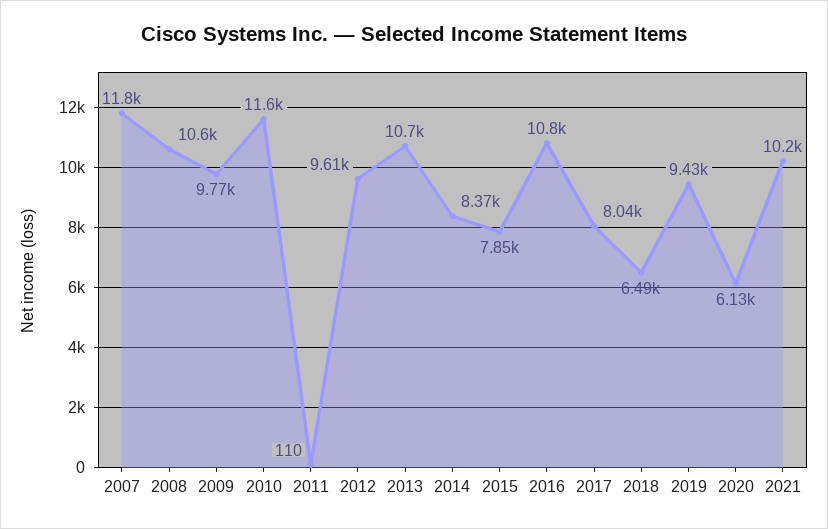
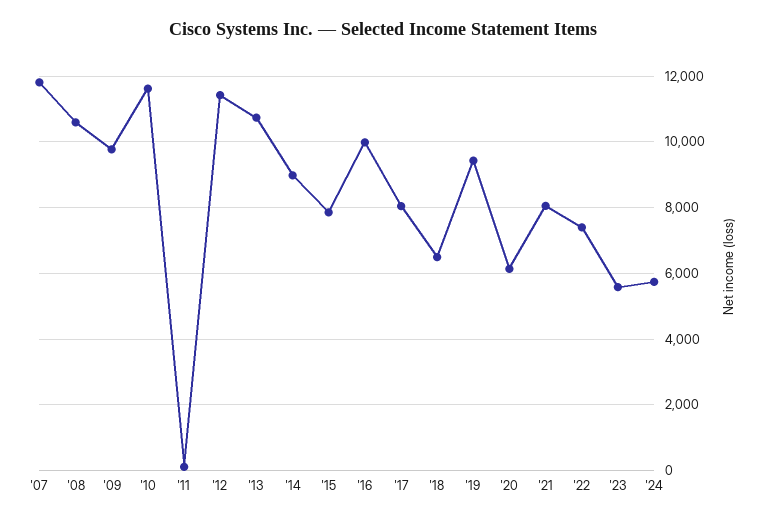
2012: 9610 -> 11400
2014: 8370 -> 9000
2016: 10800 -> 10000
2021: 10200 -> 8000
'22: none -> 7400
'23: none -> 5600
'24: none -> 5800

